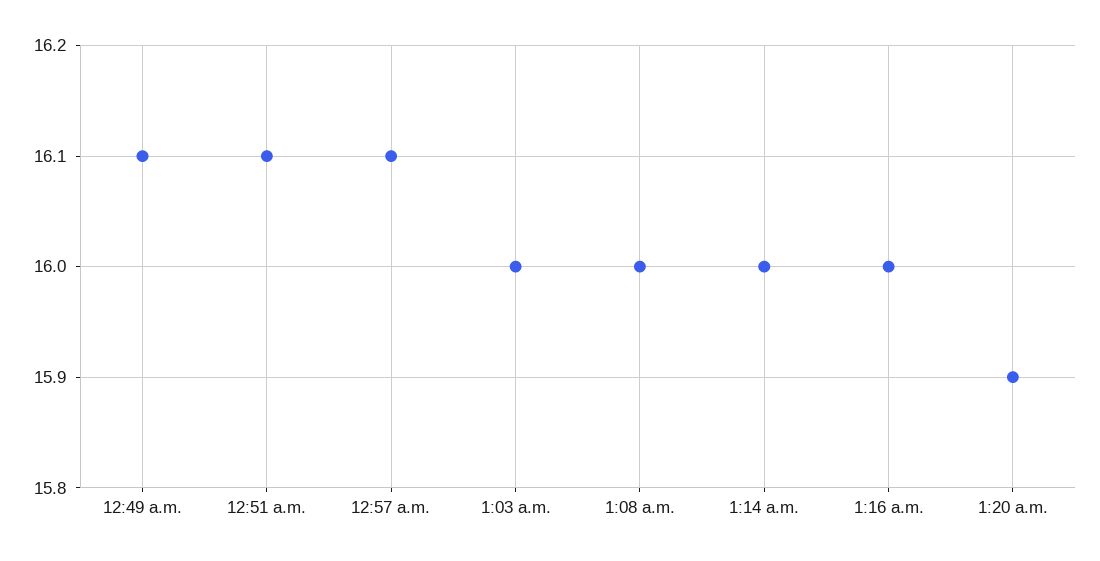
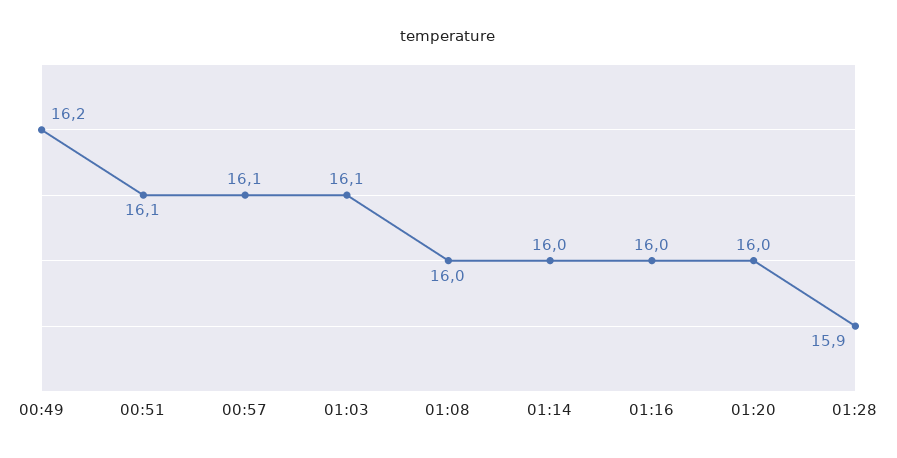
12:49 a.m.: 16.1 -> 16.2
1:03 a.m.: 16 -> 16.1
1:20 a.m.: 15.9 -> 16
01:28: none -> 15.9

